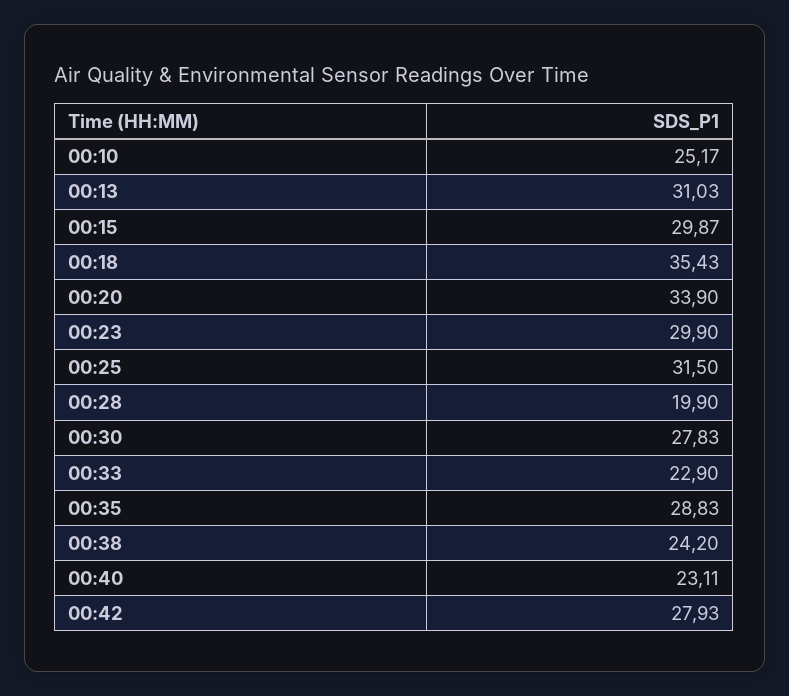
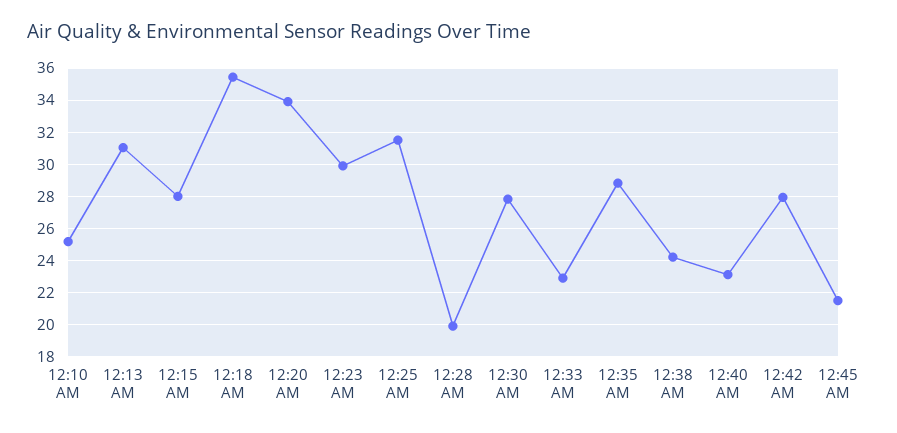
00:15: 29.87 -> 28
12:45 AM: none -> 21.5

